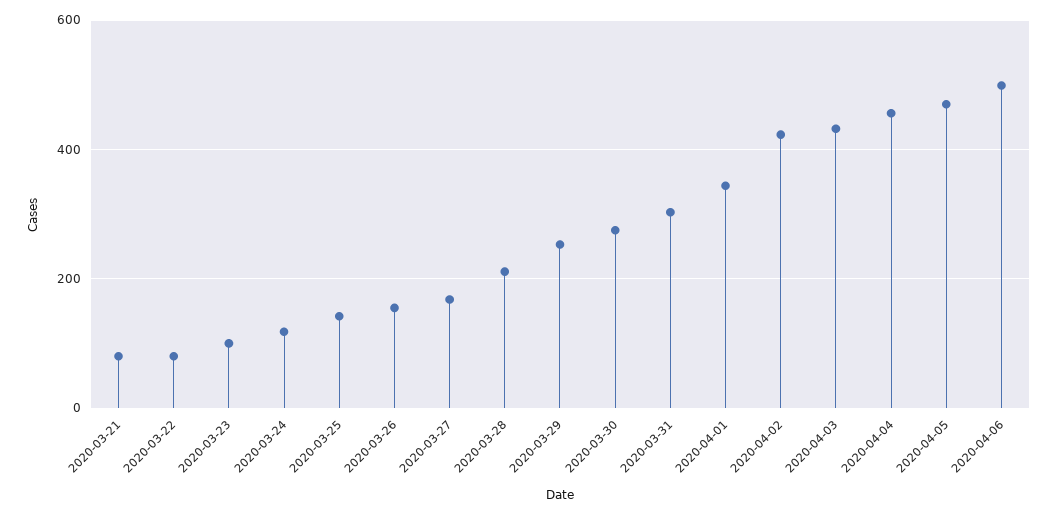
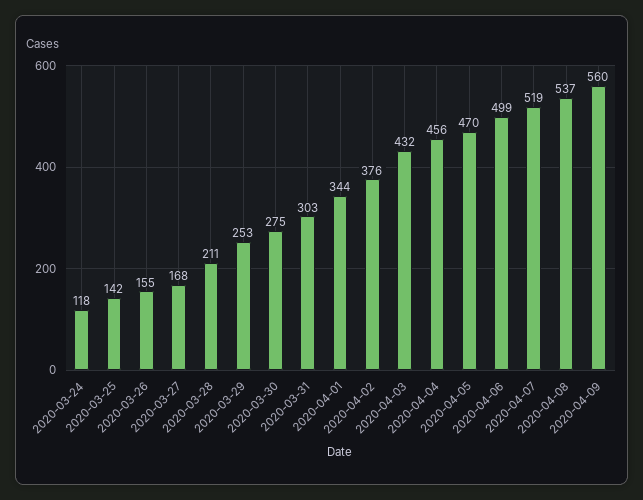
2020-03-21: 80 -> none
2020-03-22: 80 -> none
2020-03-23: 100 -> none
2020-04-02: 420 -> 376
2020-04-07: none -> 519
2020-04-08: none -> 537
2020-04-09: none -> 560

